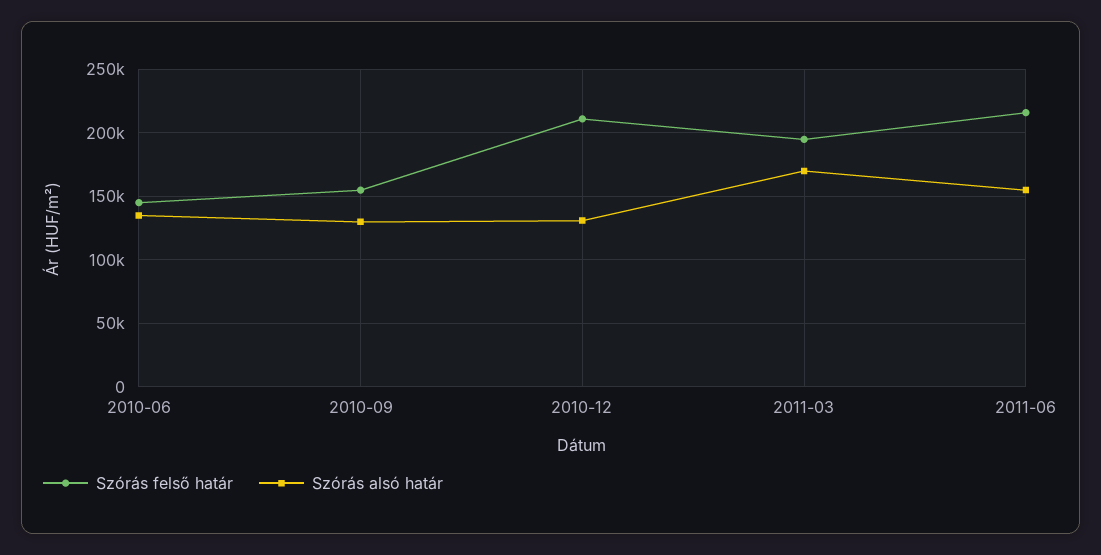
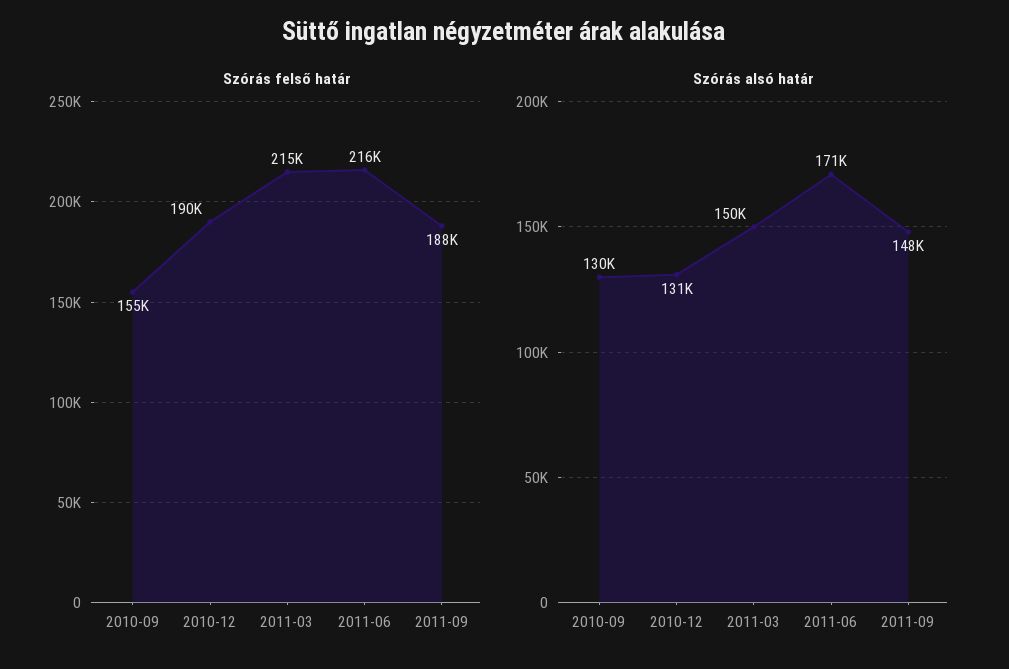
Szórás felső határ, 2010-06: 145000 -> none
Szórás alsó határ, 2010-06: 135000 -> none
Szórás felső határ, 2010-12: 210000 -> 190000
Szórás felső határ, 2011-03: 195000 -> 215000
Szórás alsó határ, 2011-03: 170000 -> 150000
Szórás alsó határ, 2011-06: 155000 -> 171000
Szórás felső határ, 2011-09: none -> 188000
Szórás alsó határ, 2011-09: none -> 148000

